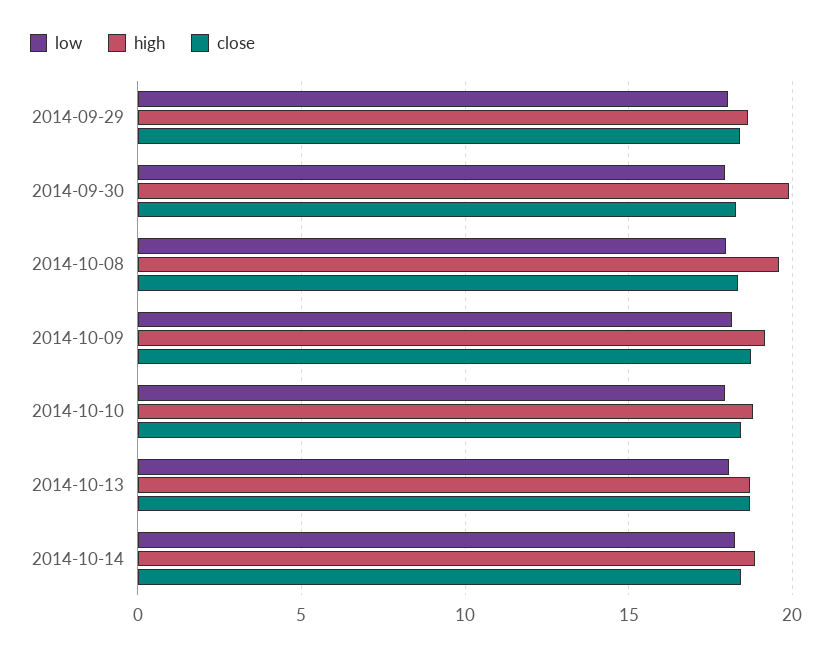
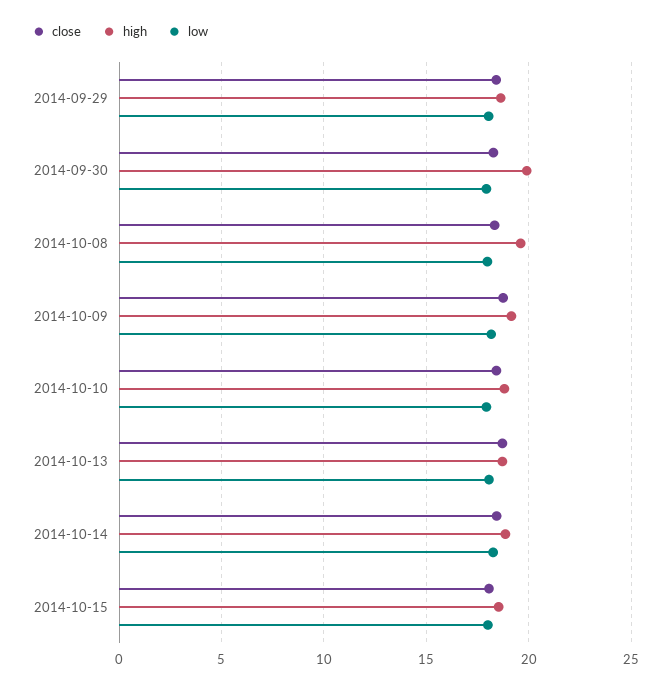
close, 2014-10-15: none -> 18
high, 2014-10-15: none -> 18.5
low, 2014-10-15: none -> 18

